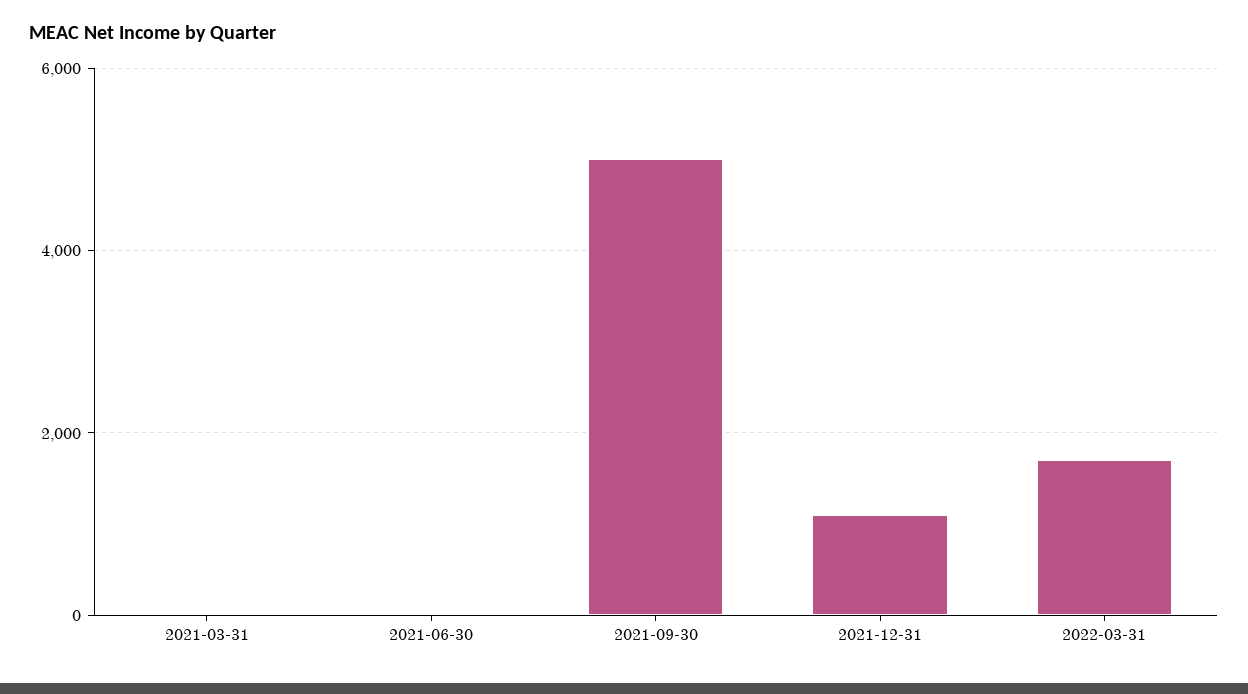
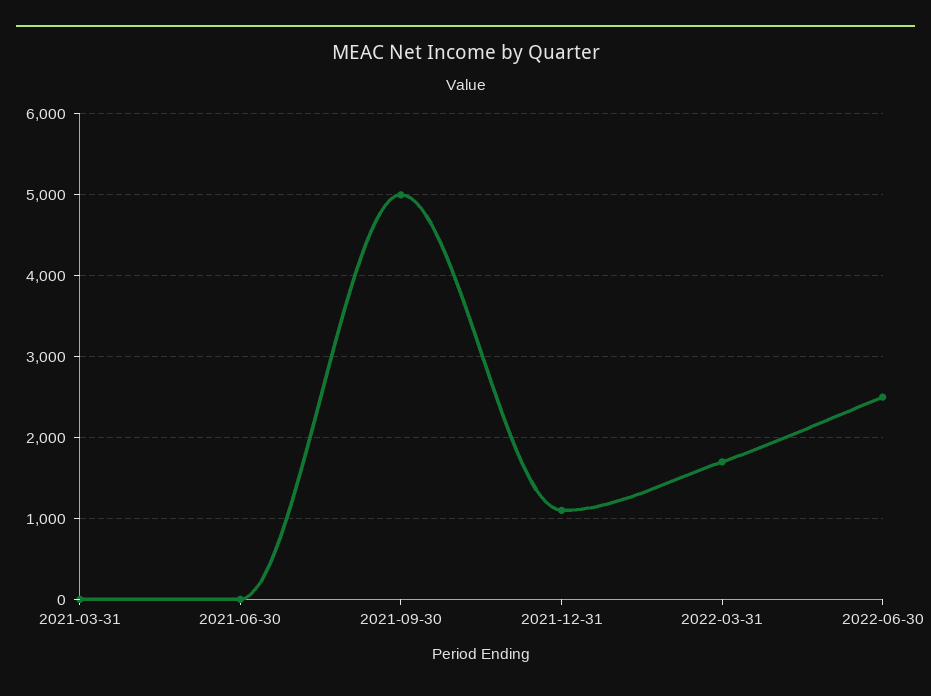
2022-06-30: none -> 2500

